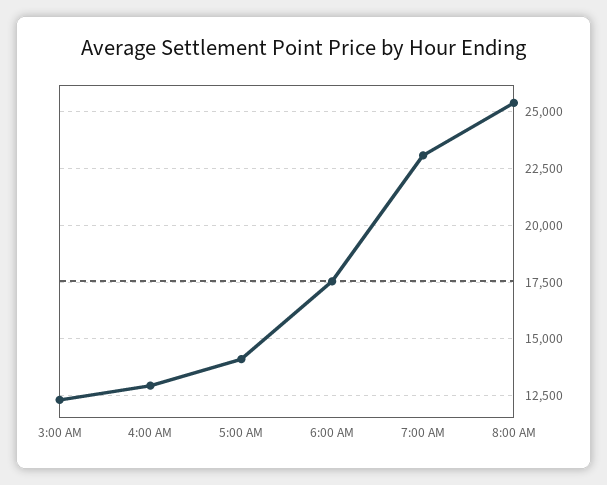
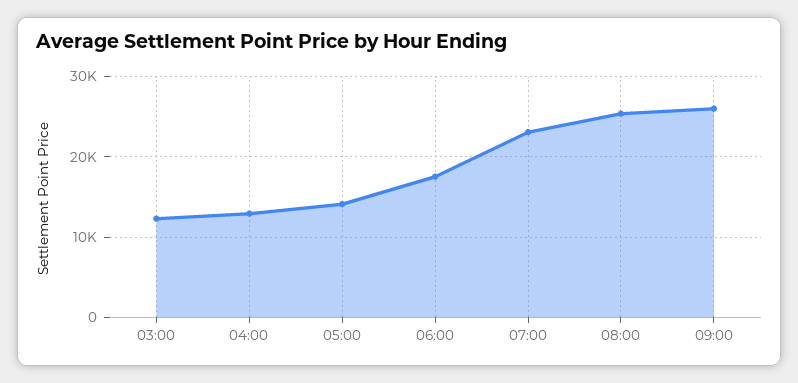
09:00: none -> 26000

